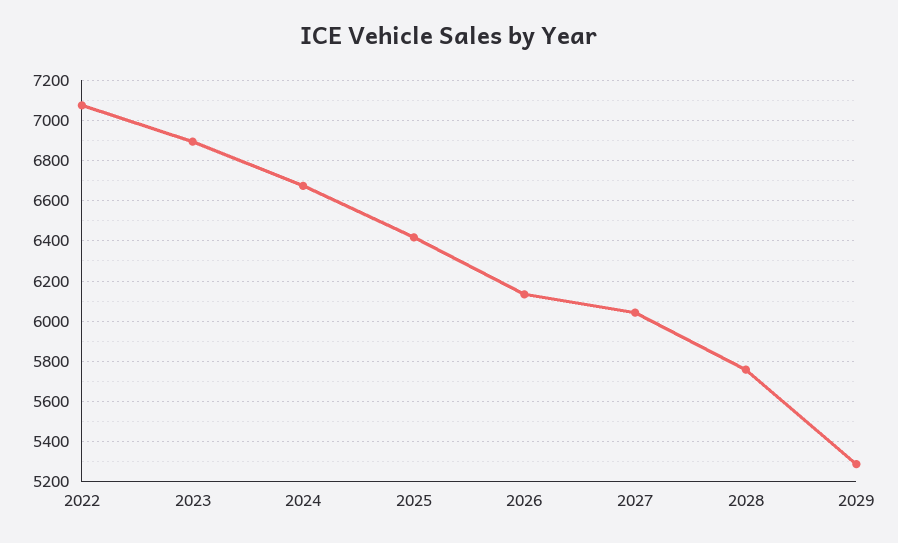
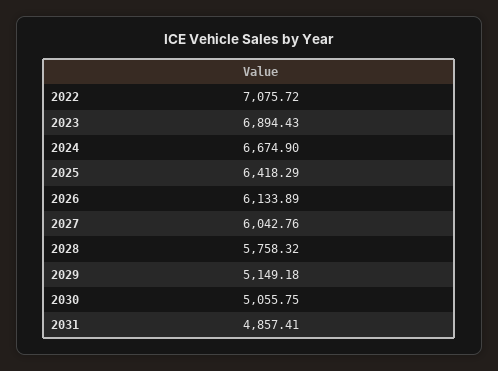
2029: 5300 -> 5149.18
2030: none -> 5055.75
2031: none -> 4857.41

